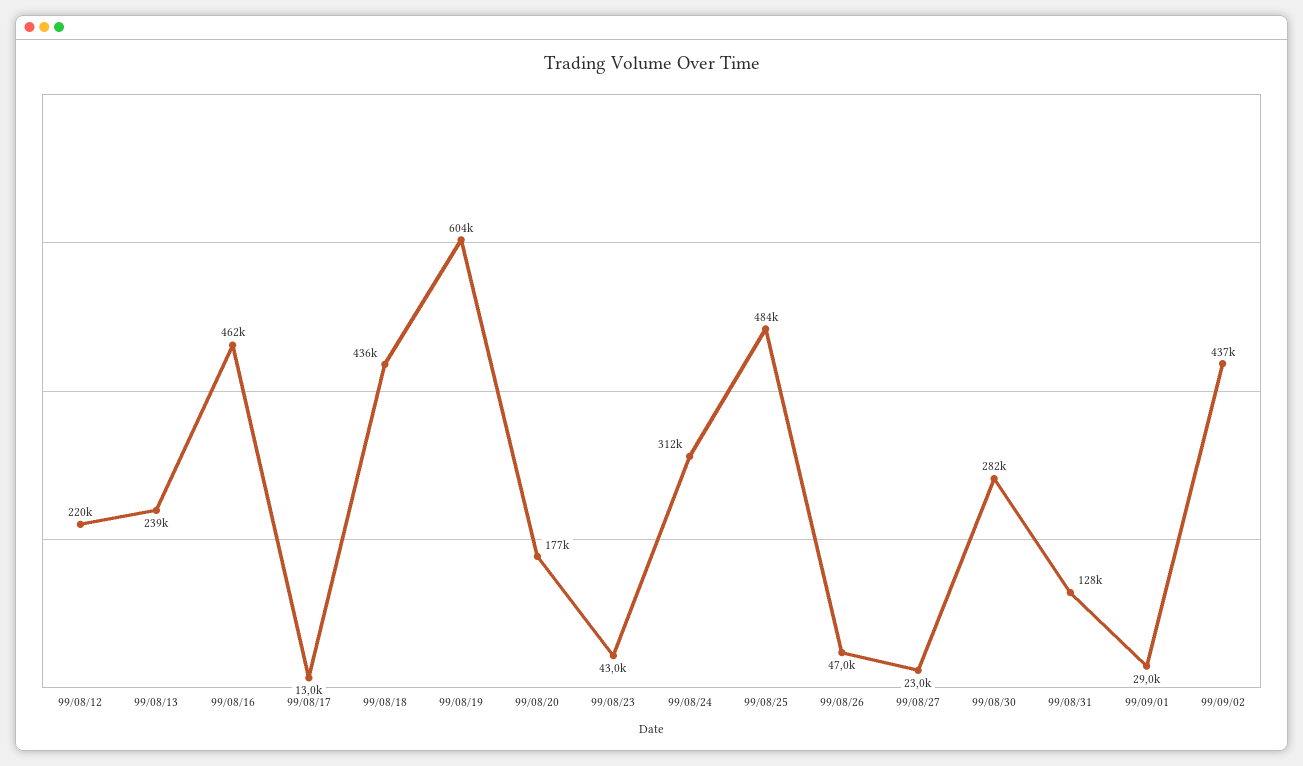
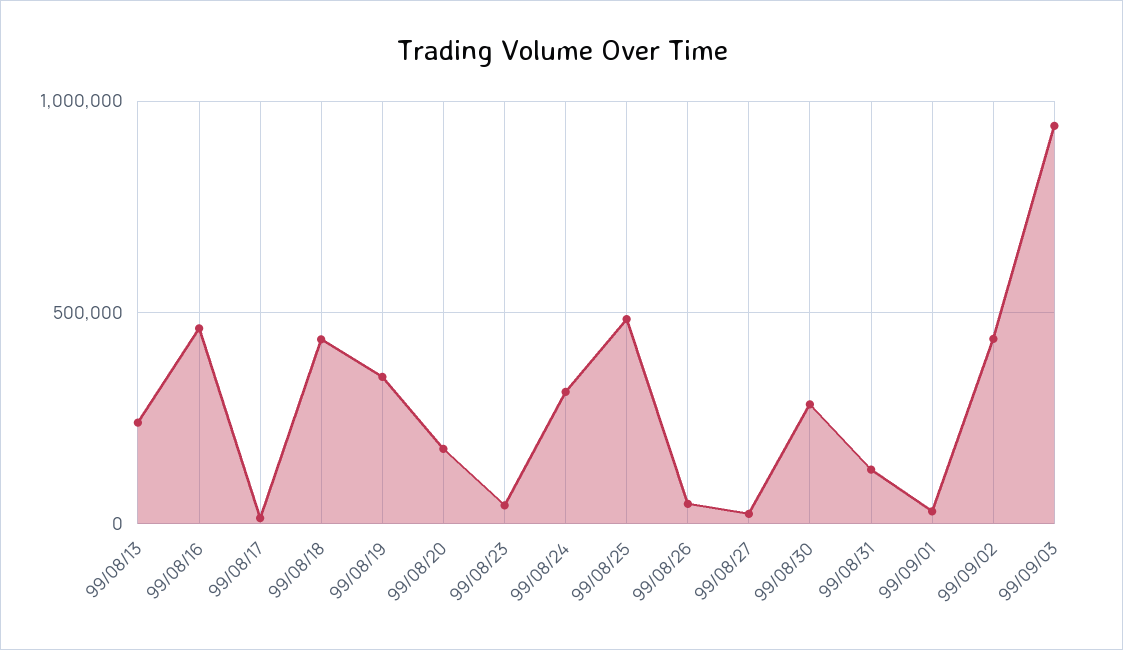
99/08/12: 220000 -> none
99/08/19: 604000 -> 350000
99/09/03: none -> 950000

